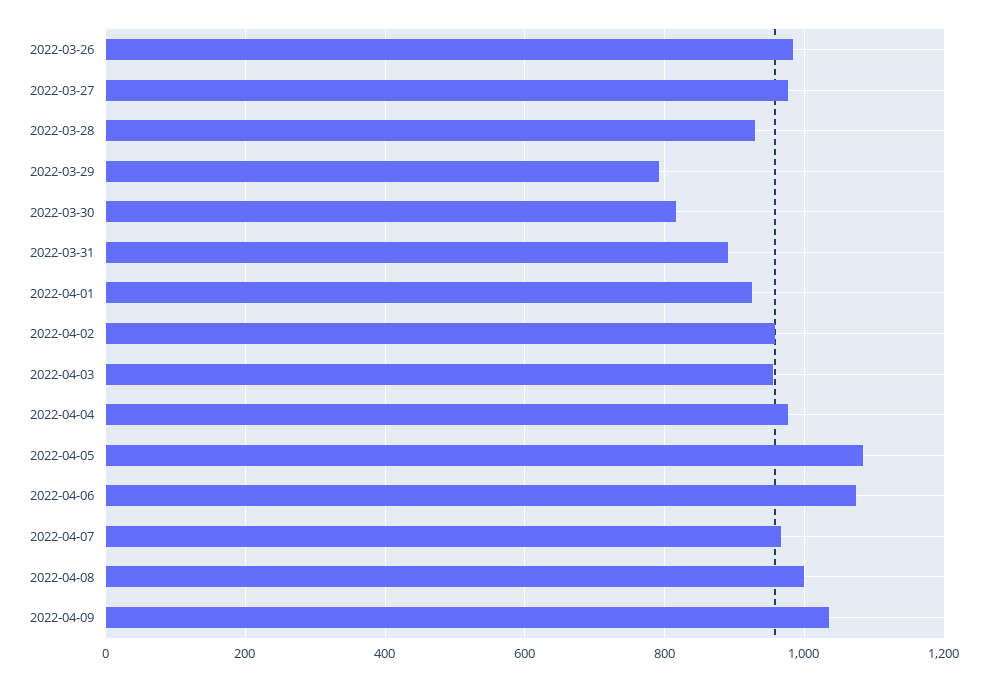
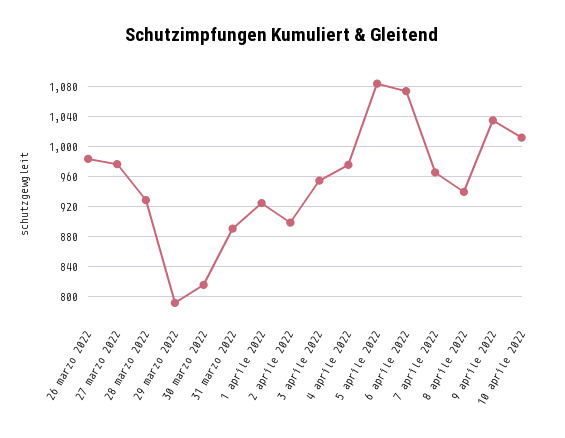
2022-04-02: 960 -> 900
2022-04-08: 1000 -> 940
10 aprile 2022: none -> 1010

